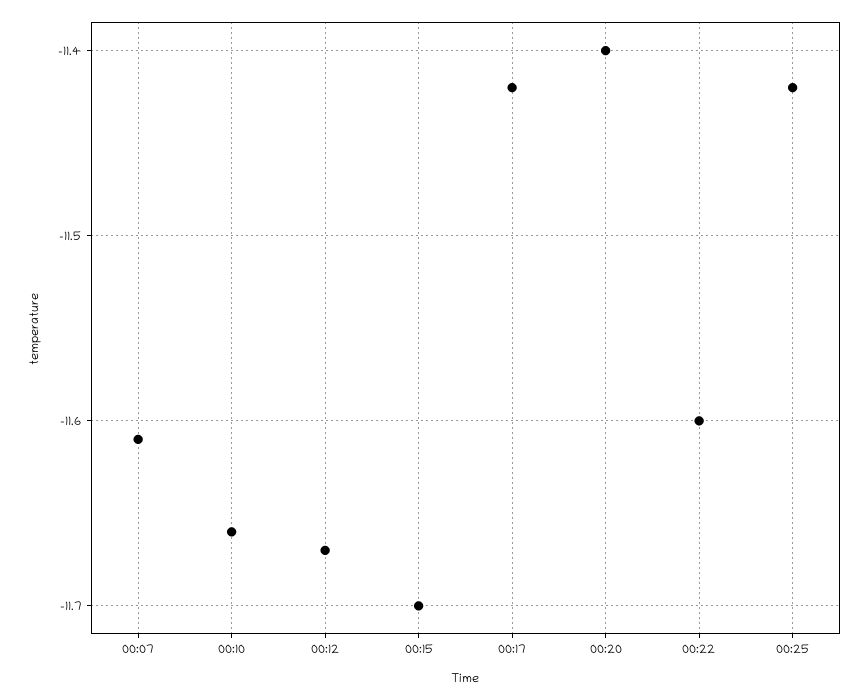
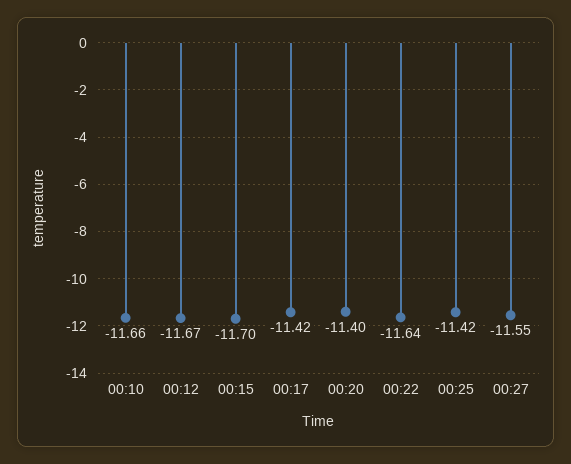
00:07: -11.61 -> none
00:22: -11.6 -> -11.64
00:27: none -> -11.55

